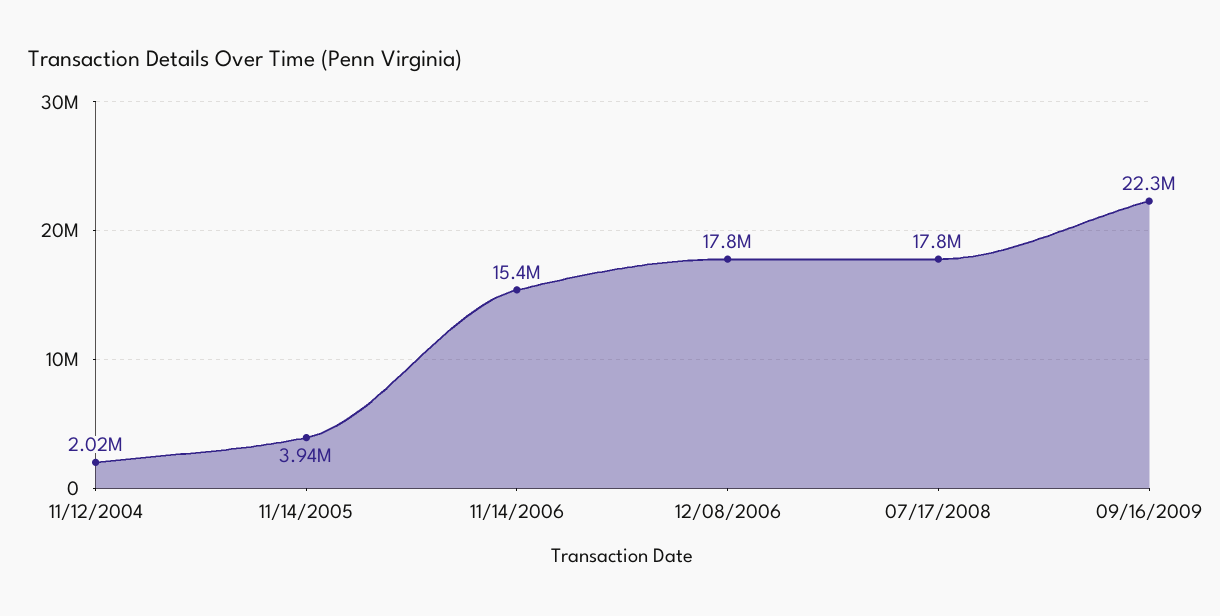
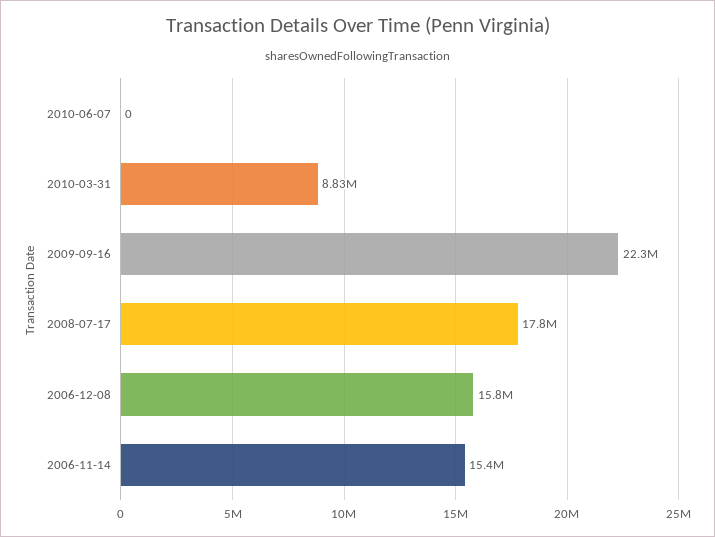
11/12/2004: 2020000 -> none
11/14/2005: 3940000 -> none
12/08/2006: 17800000 -> 15800000
2010-06-07: none -> 0
2010-03-31: none -> 8830000

